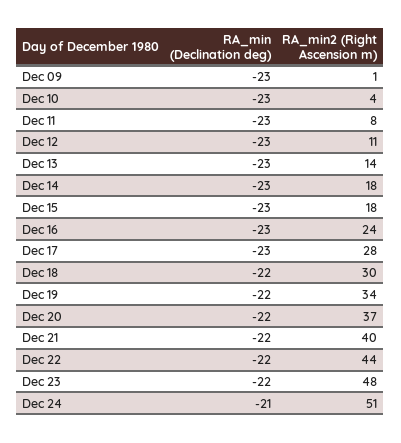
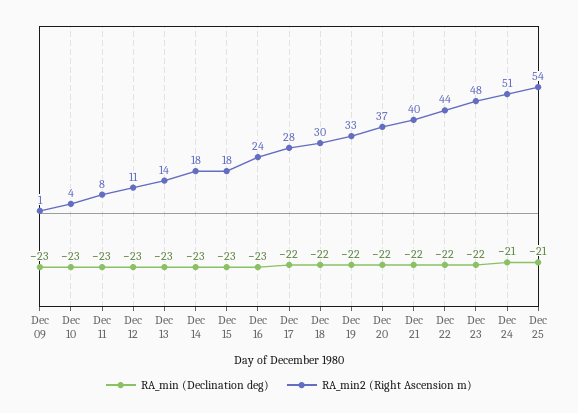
RA_min (Declination deg), Dec 17: -23 -> -22
RA_min2 (Right Ascension m), Dec 19: 34 -> 33
RA_min (Declination deg), Dec 25: none -> -21
RA_min2 (Right Ascension m), Dec 25: none -> 54

